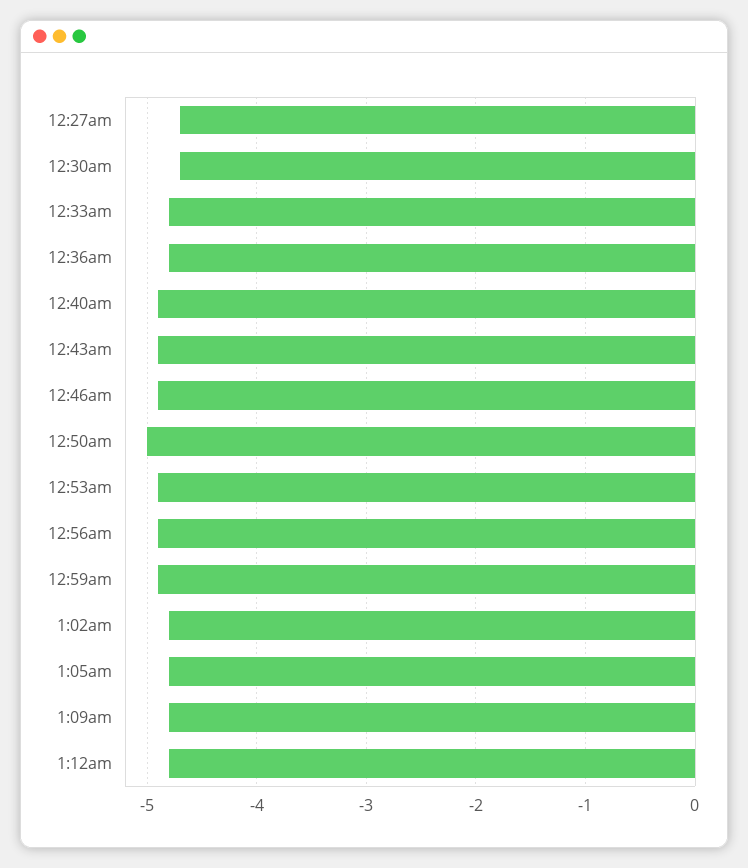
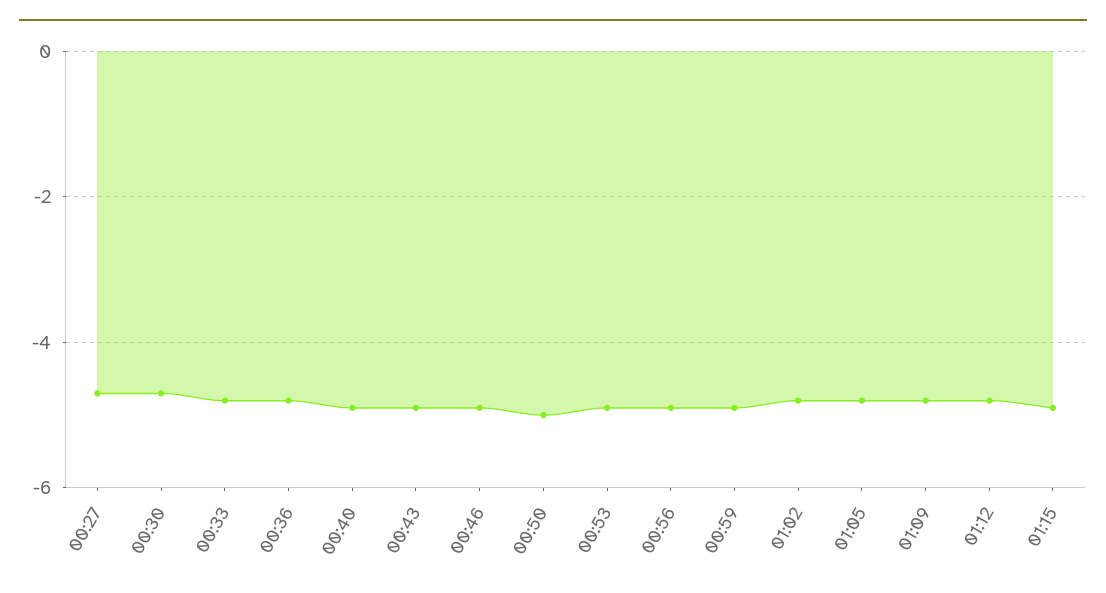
01:15: none -> -5

